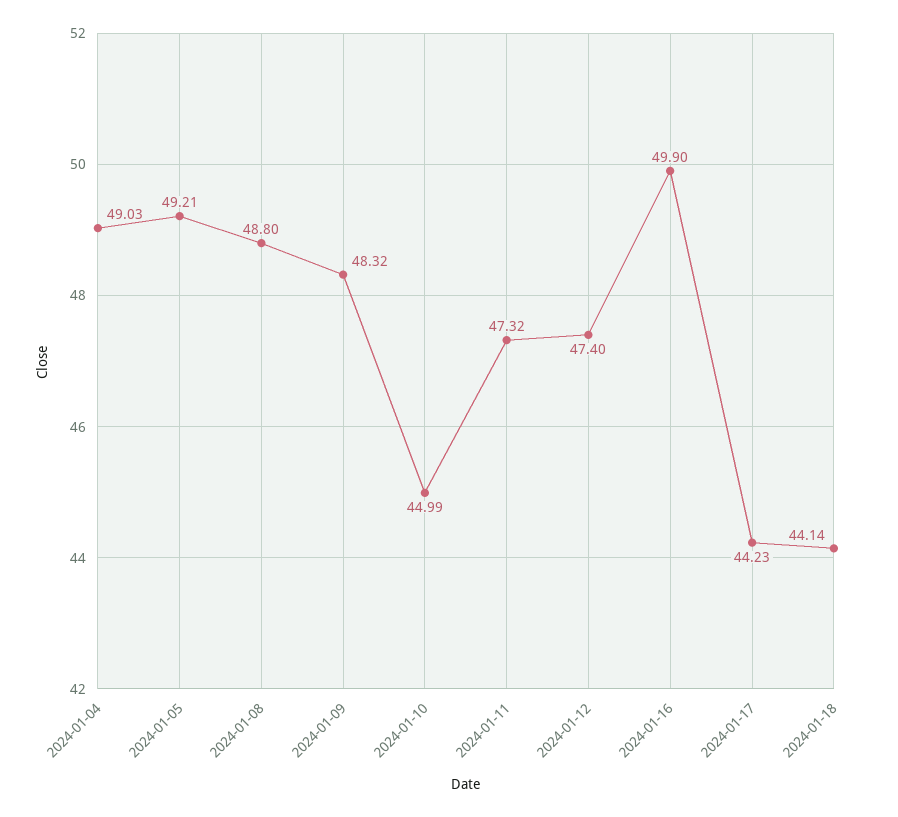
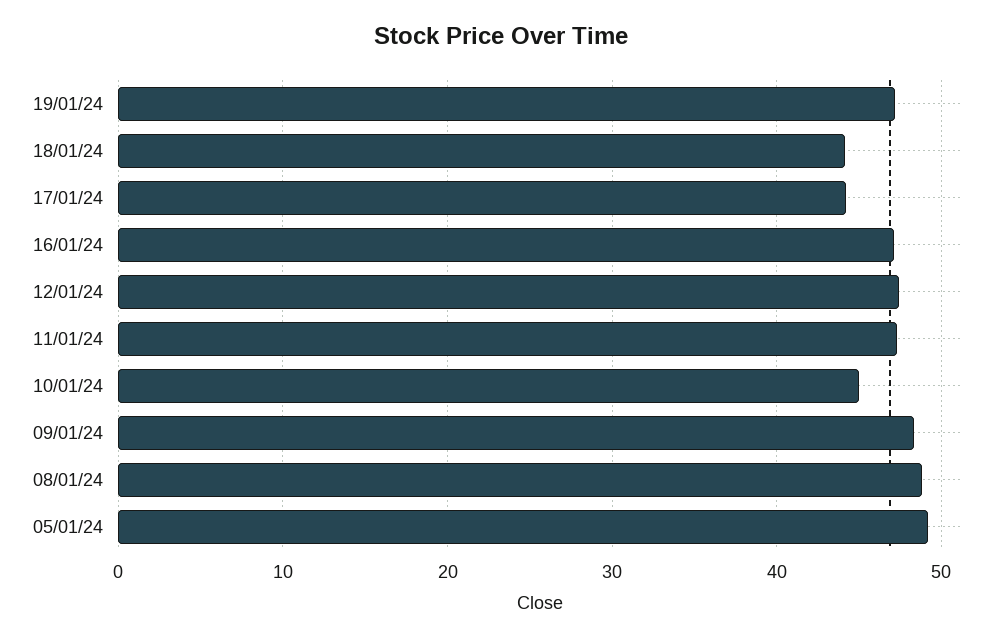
2024-01-04: 49.03 -> none
2024-01-16: 49.9 -> 47
19/01/24: none -> 47

